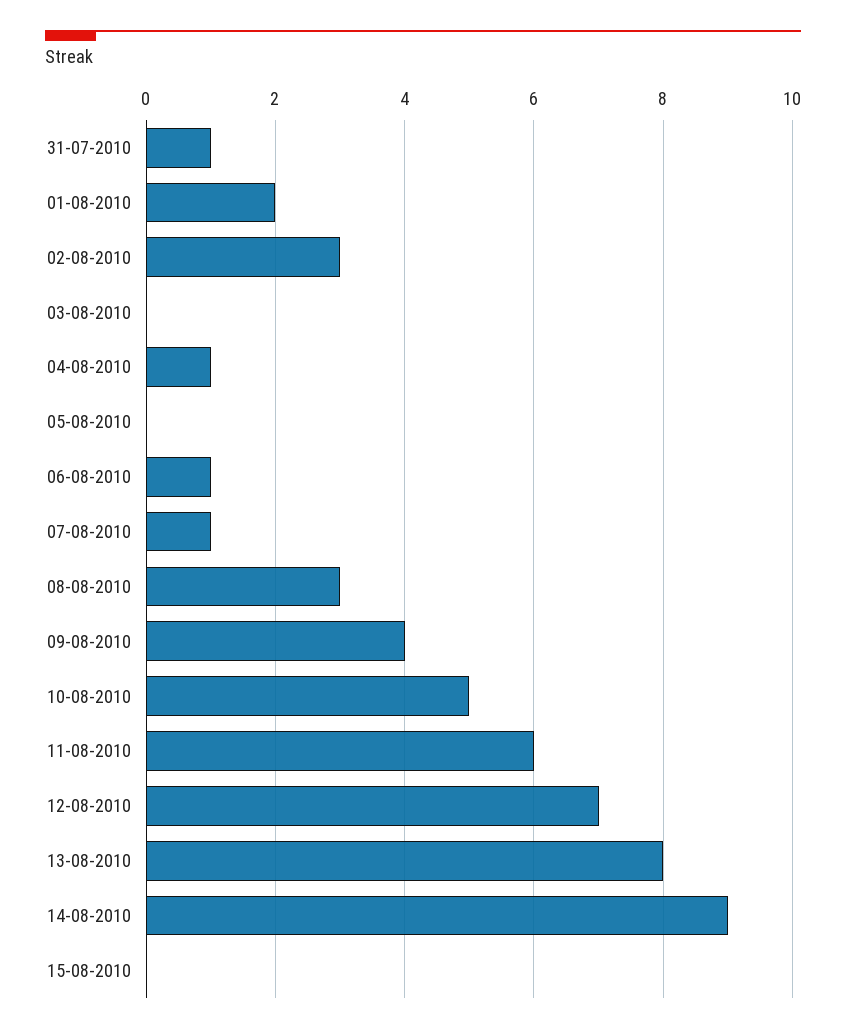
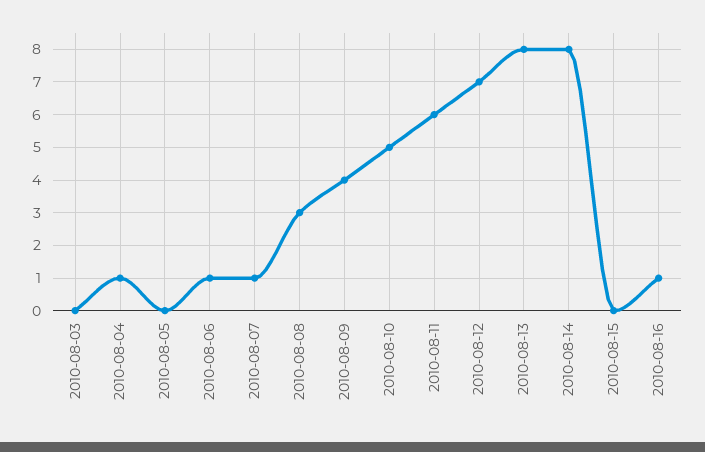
31-07-2010: 1 -> none
01-08-2010: 2 -> none
02-08-2010: 3 -> none
14-08-2010: 9 -> 8
2010-08-16: none -> 1

